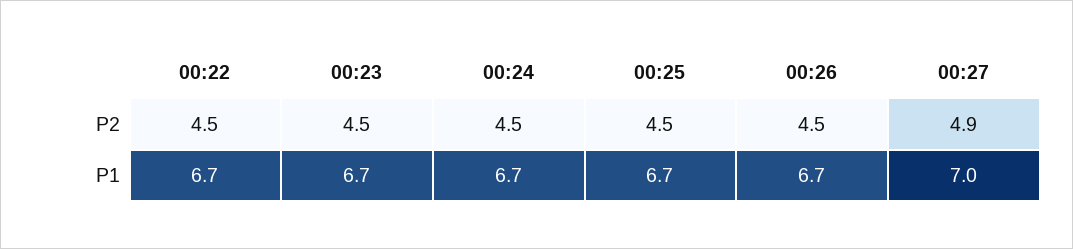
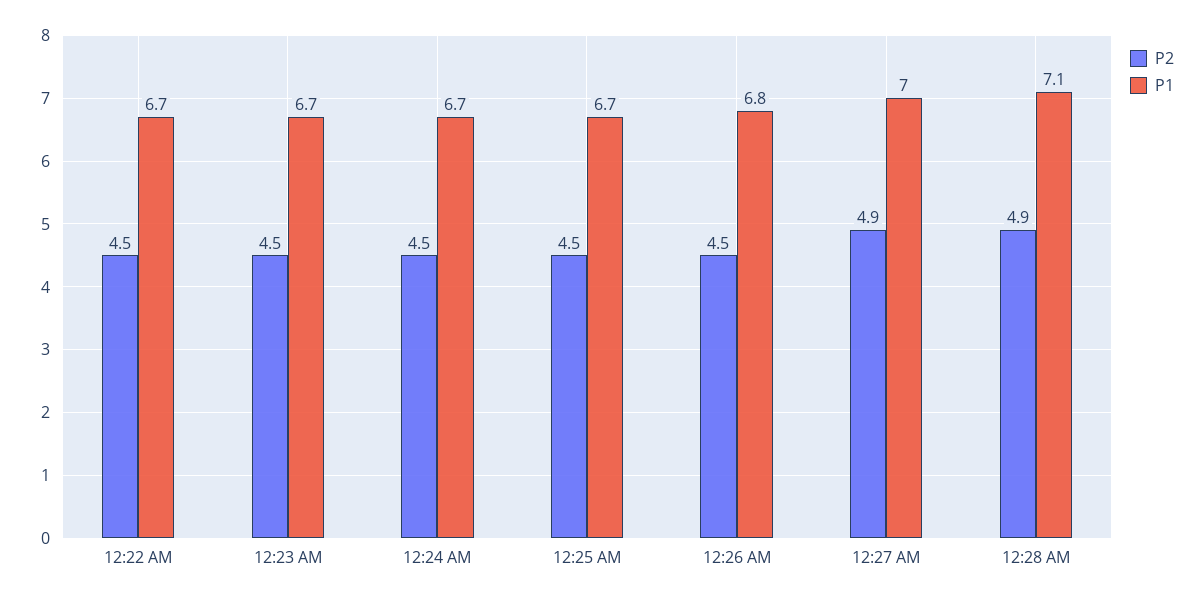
P1, 00:26: 6.7 -> 6.8
P2, 12:28 AM: none -> 4.9
P1, 12:28 AM: none -> 7.1

